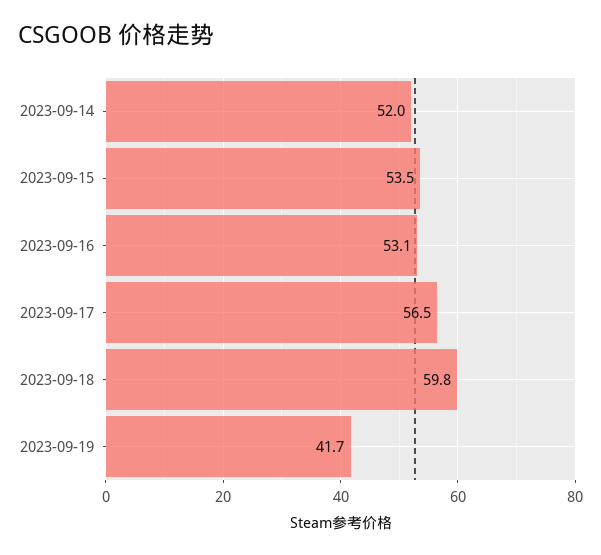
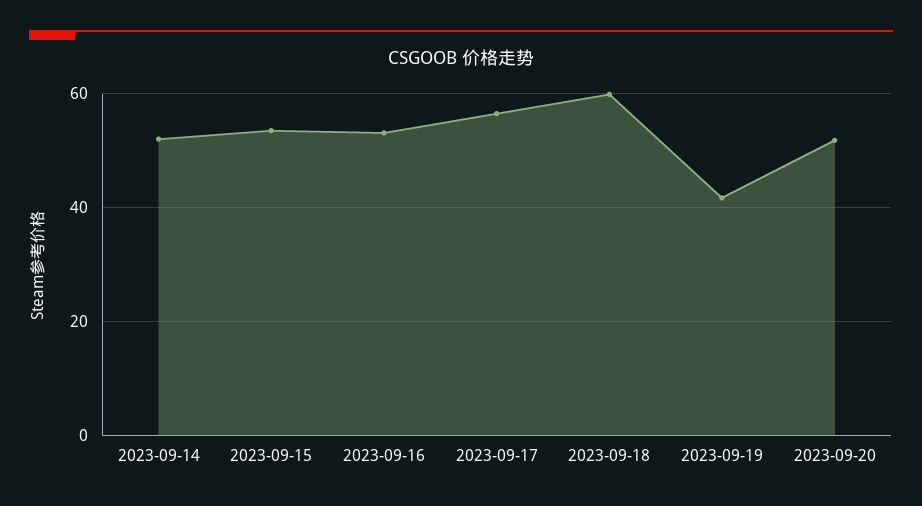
2023-09-20: none -> 52

